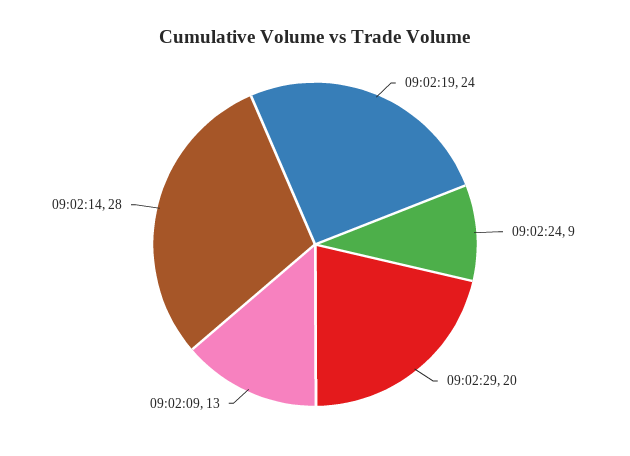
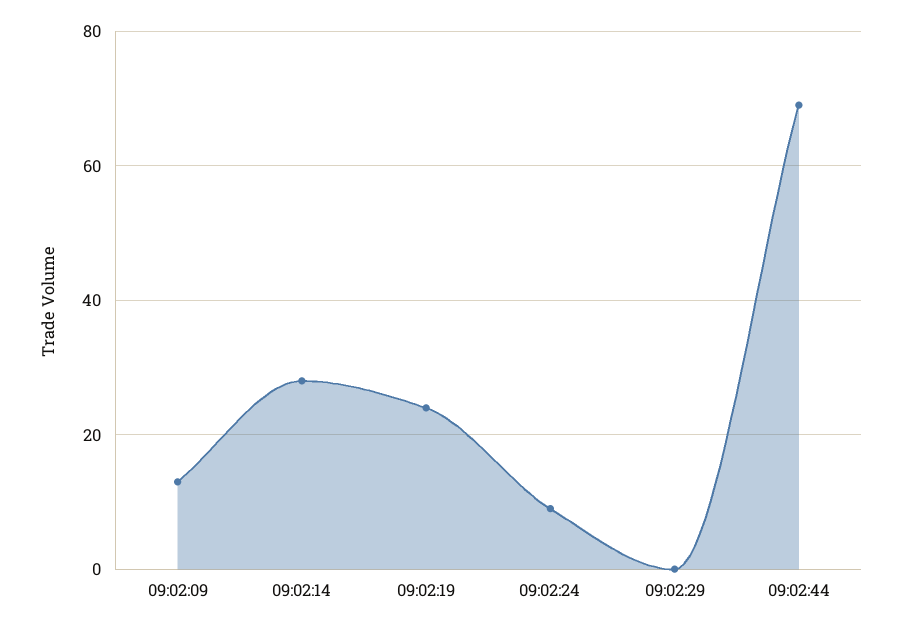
09:02:29: 20 -> 0
09:02:44: none -> 70

